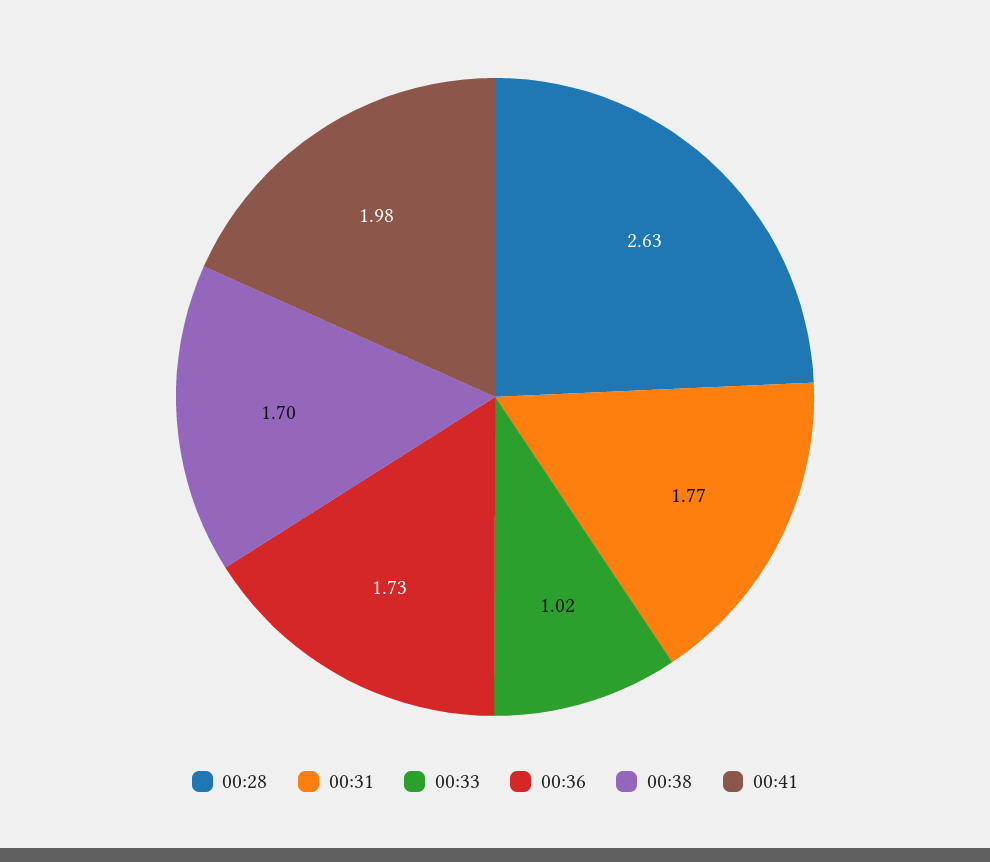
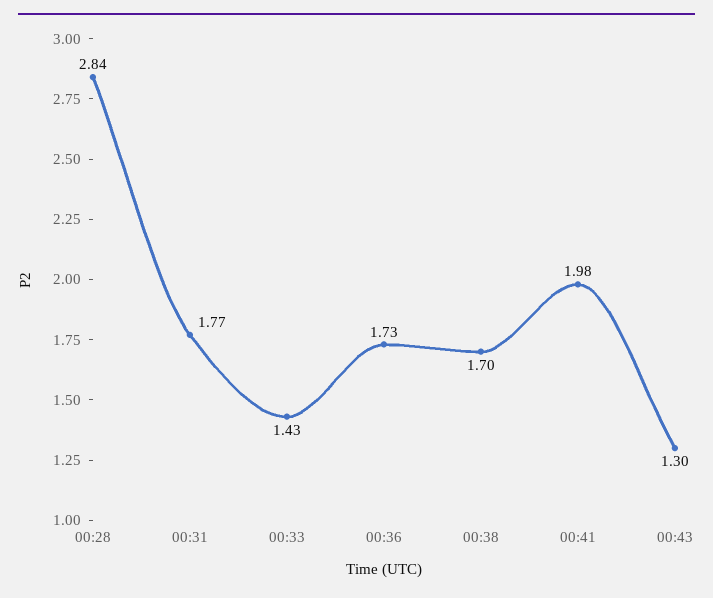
00:28: 2.63 -> 2.84
00:33: 1.02 -> 1.43
00:43: none -> 1.3

